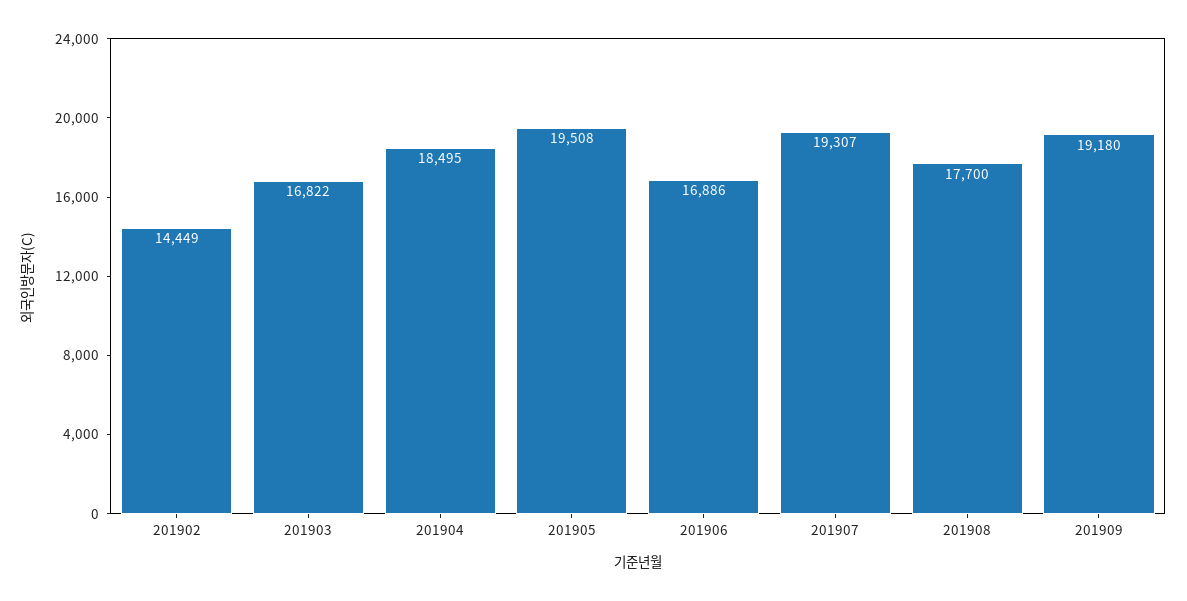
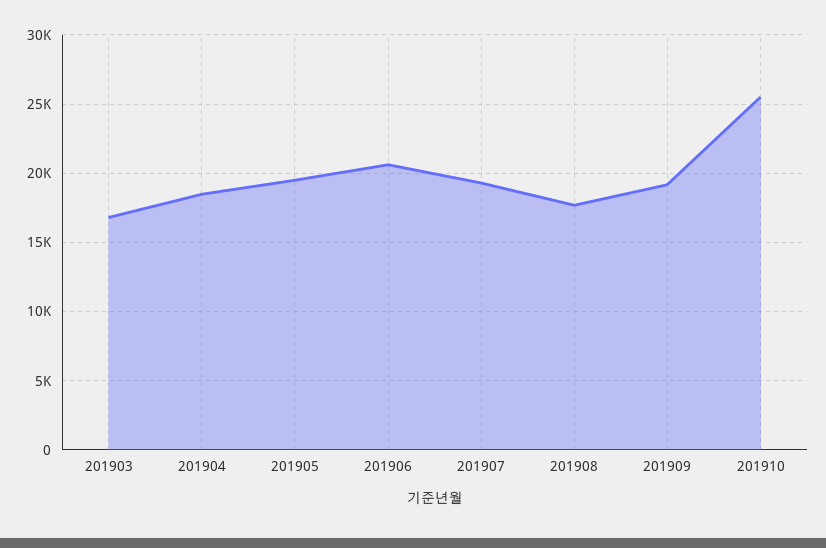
201902: 14449 -> none
201906: 16886 -> 20500
201910: none -> 25500

